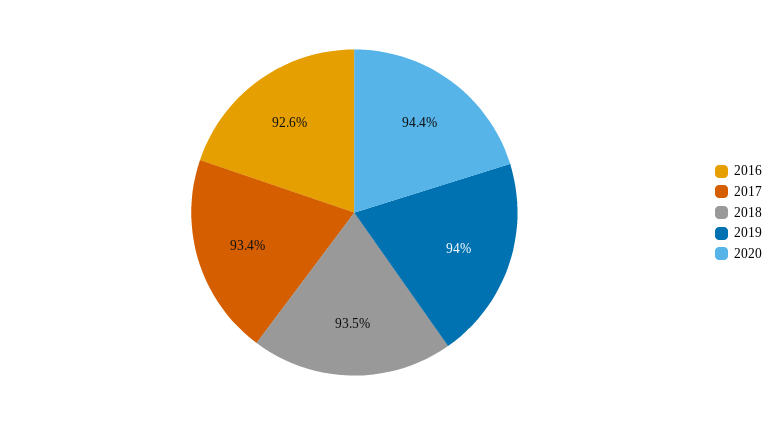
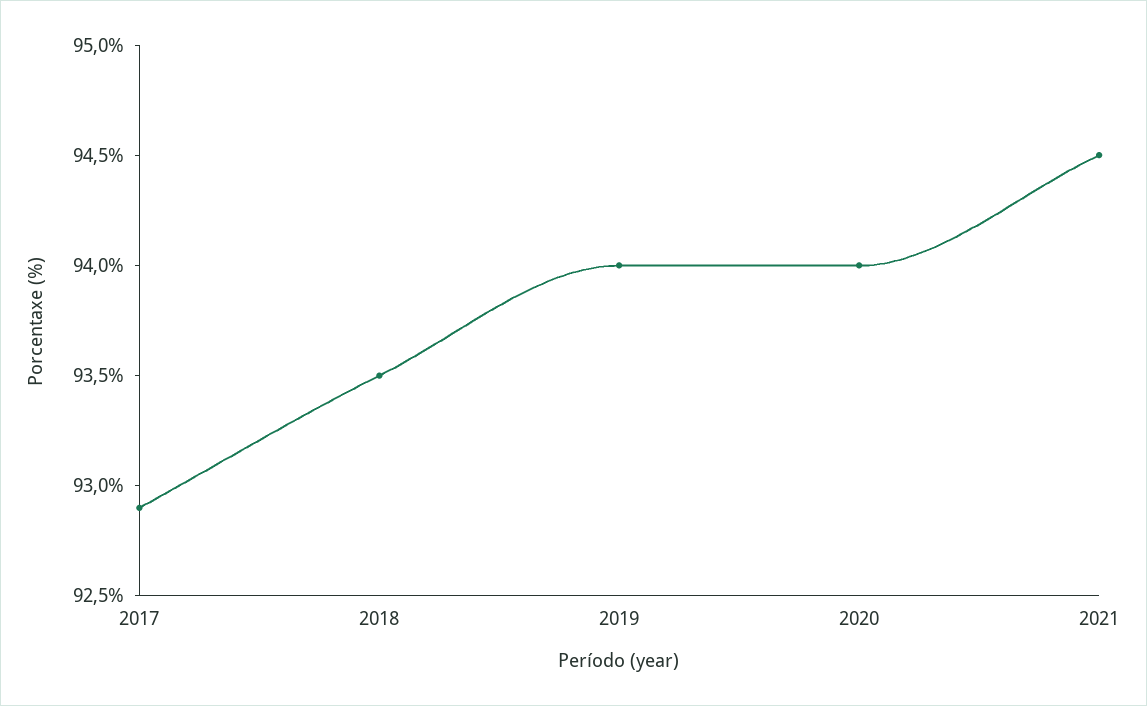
2016: 92.6 -> none
2017: 93.4 -> 92.9
2020: 94.4 -> 94
2021: none -> 94.5

